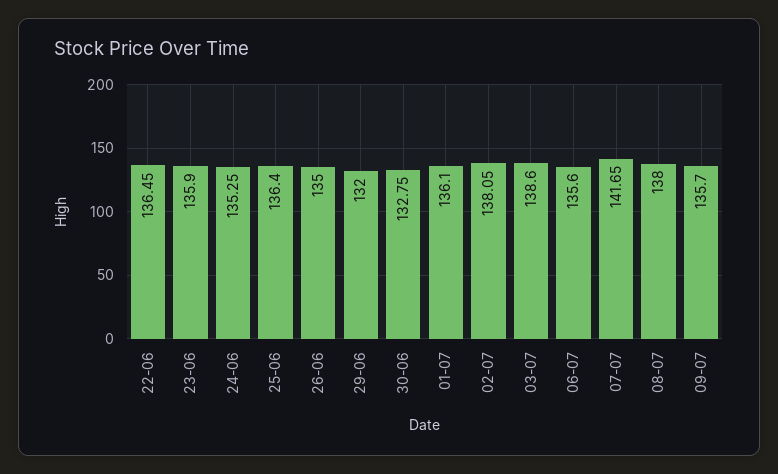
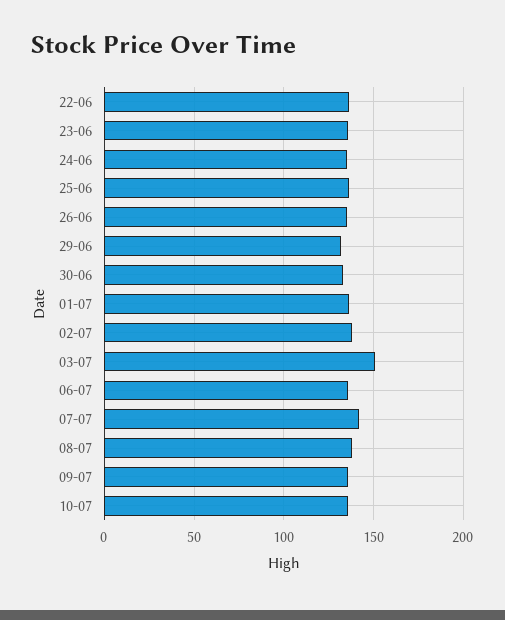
03-07: 138.6 -> 150
10-07: none -> 135

